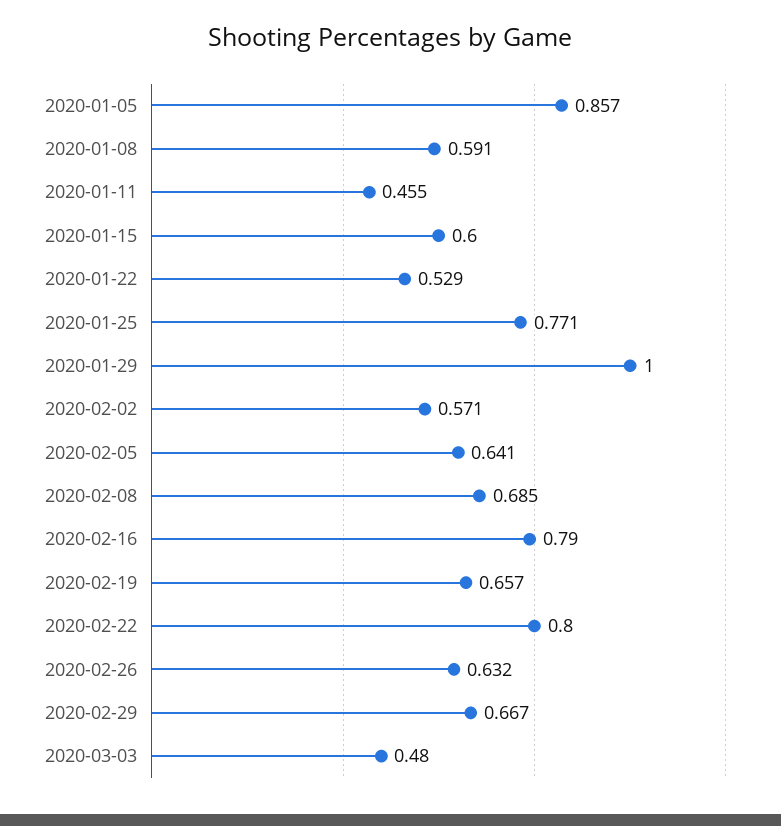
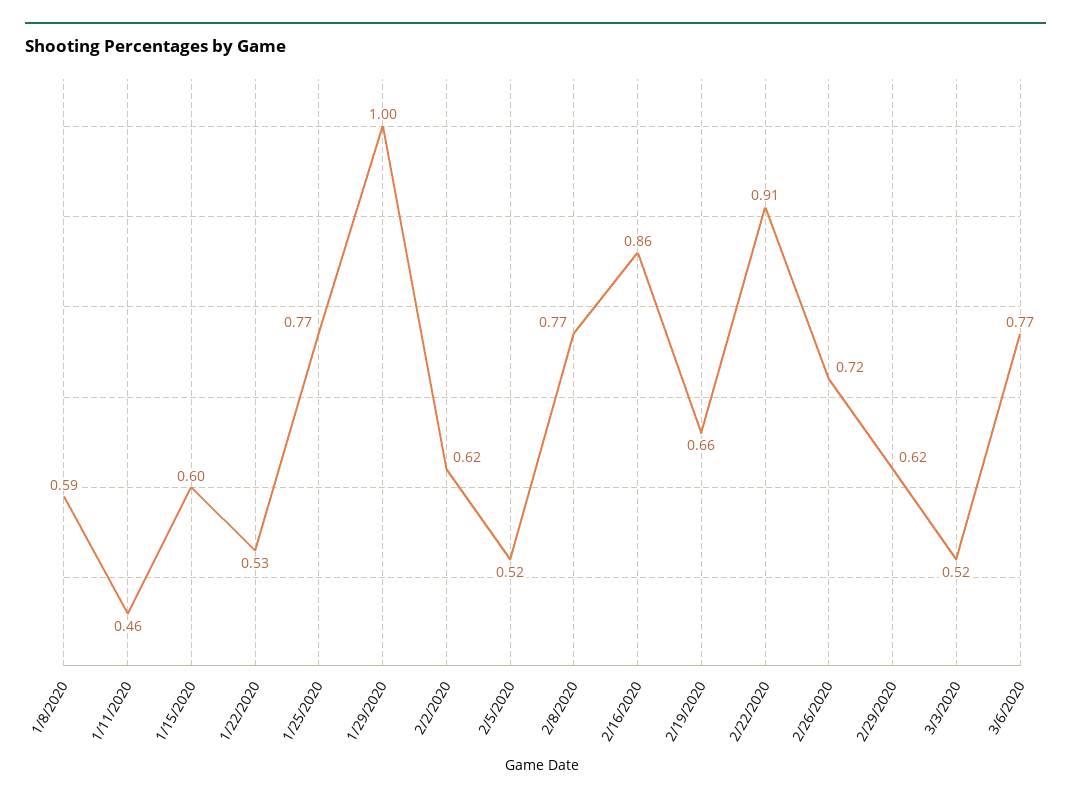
2020-01-05: 0.857 -> none
2020-02-02: 0.571 -> 0.62
2020-02-05: 0.641 -> 0.52
2020-02-08: 0.685 -> 0.77
2020-02-16: 0.79 -> 0.86
2020-02-22: 0.8 -> 0.91
2020-02-26: 0.632 -> 0.72
2020-02-29: 0.667 -> 0.62
2020-03-03: 0.48 -> 0.52
3/6/2020: none -> 0.77

